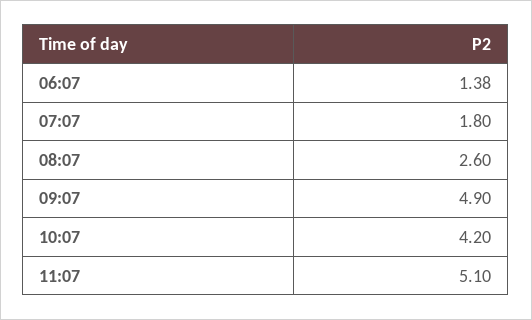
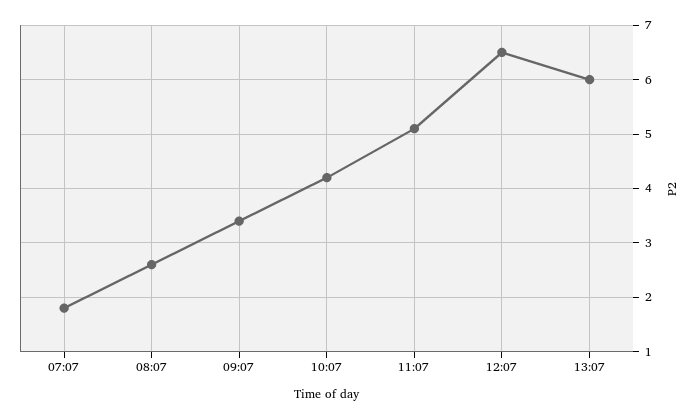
06:07: 1.38 -> none
09:07: 4.9 -> 3.5
12:07: none -> 6.5
13:07: none -> 6

